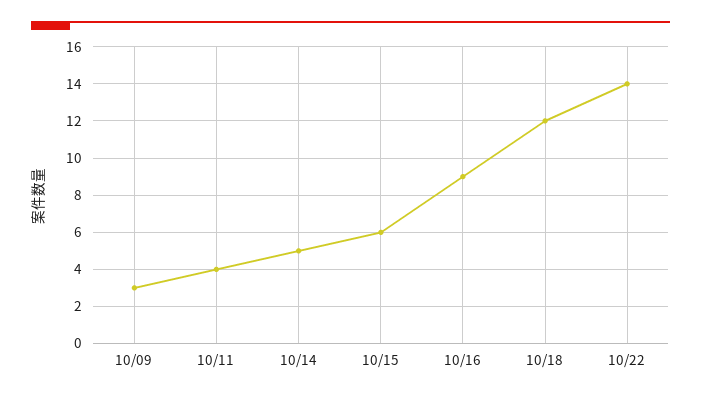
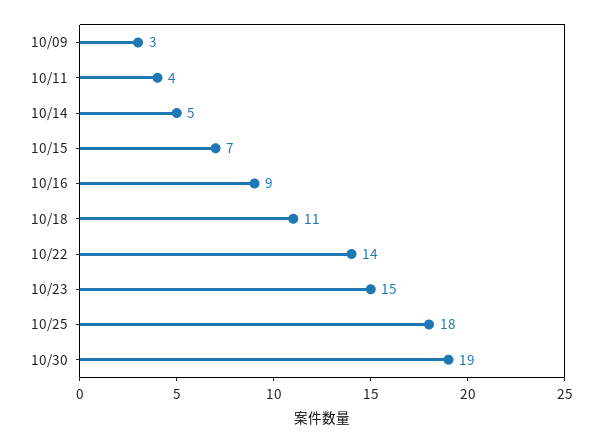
10/15: 6 -> 7
10/18: 12 -> 11
10/23: none -> 15
10/25: none -> 18
10/30: none -> 19

